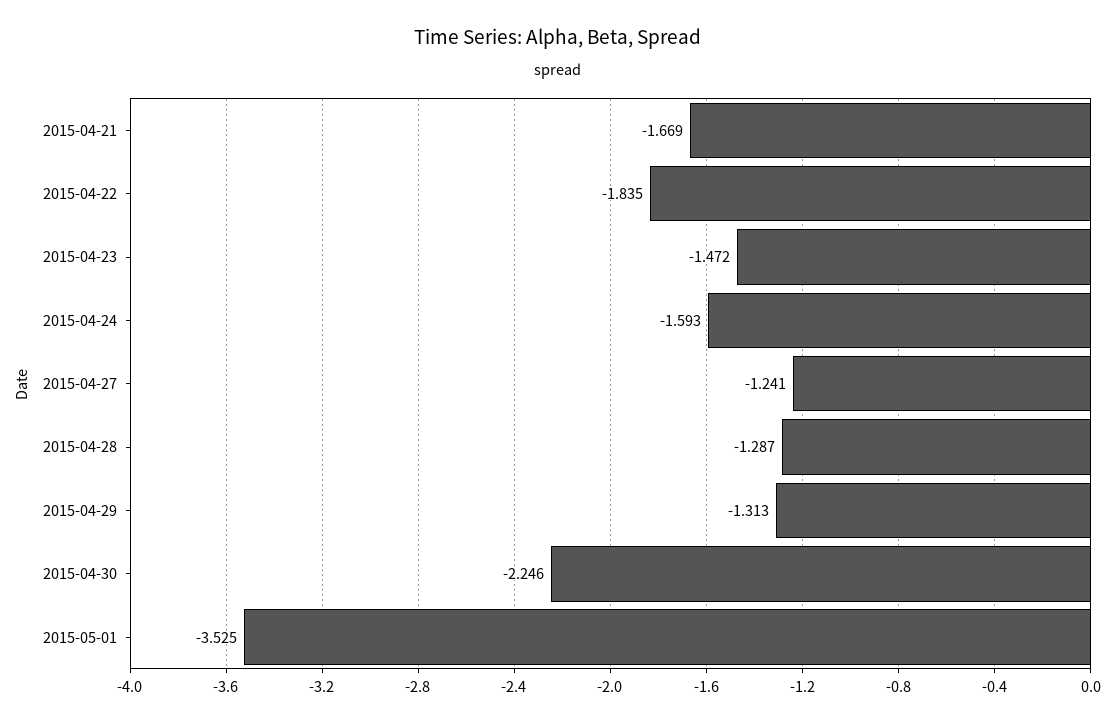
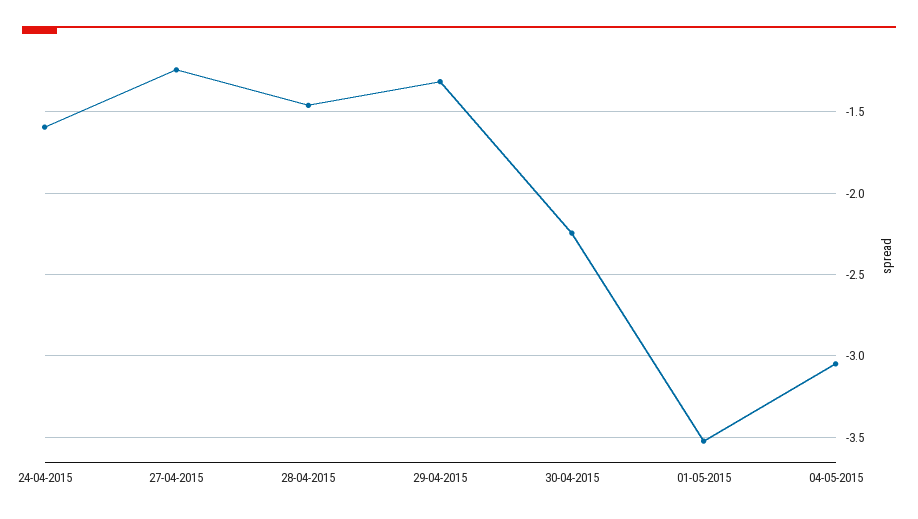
2015-04-21: -1.669 -> none
2015-04-22: -1.835 -> none
2015-04-23: -1.472 -> none
2015-04-28: -1.287 -> -1.45
04-05-2015: none -> -3.05

